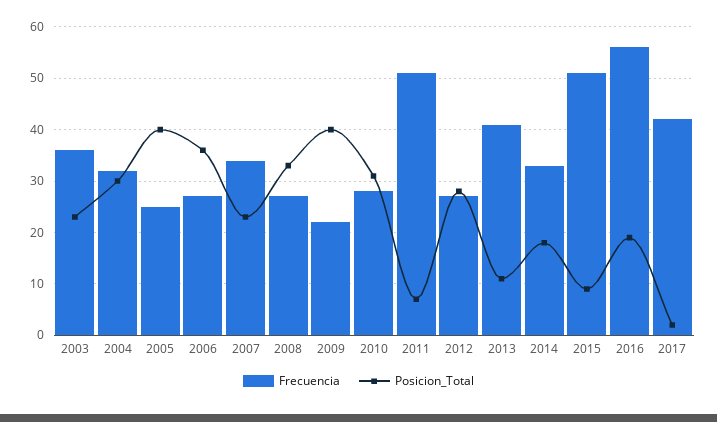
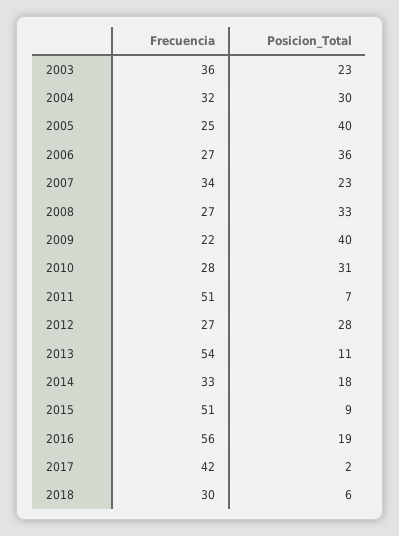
Frecuencia, 2013: 40 -> 54
Frecuencia, 2018: none -> 30
Posicion_Total, 2018: none -> 6

